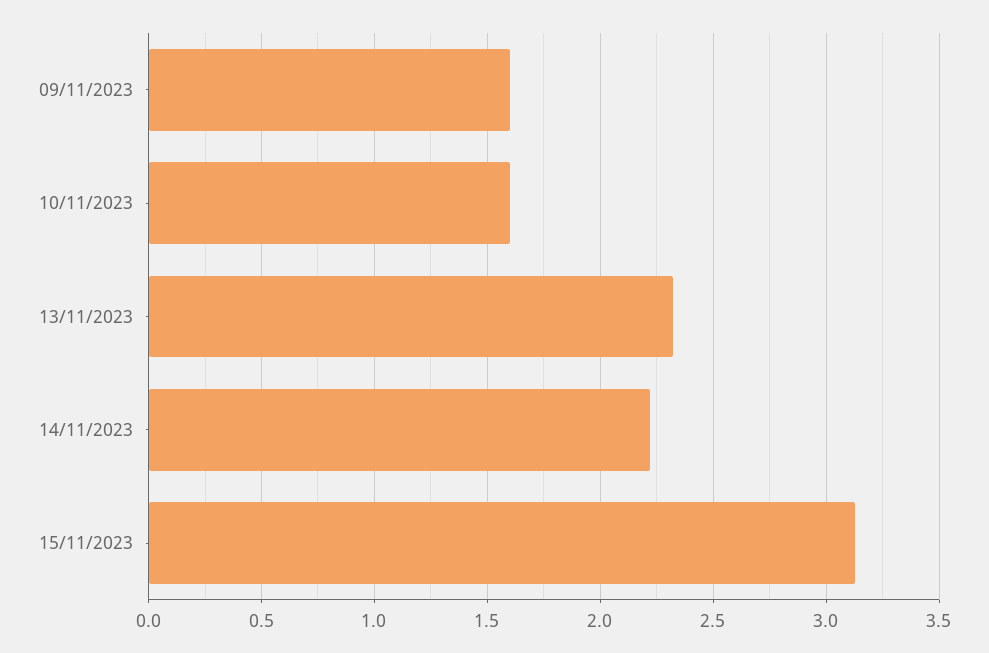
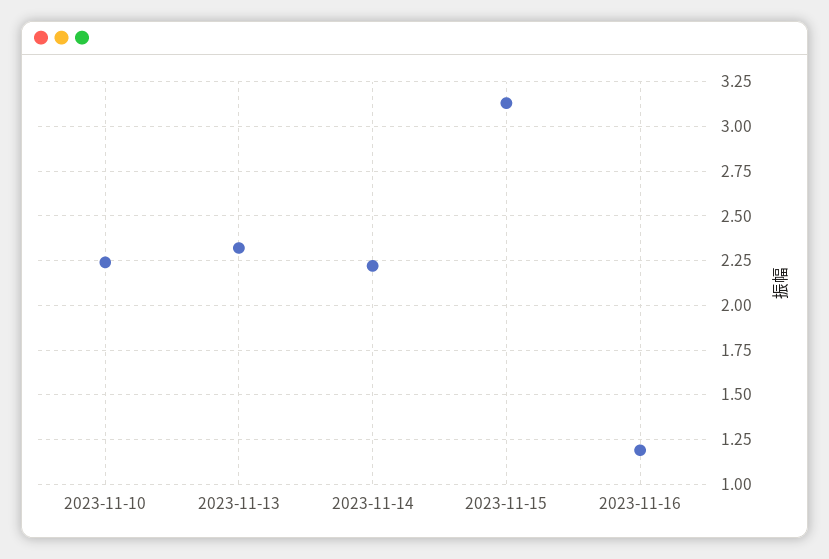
09/11/2023: 1.6 -> none
10/11/2023: 1.6 -> 2.25
2023-11-16: none -> 1.2

